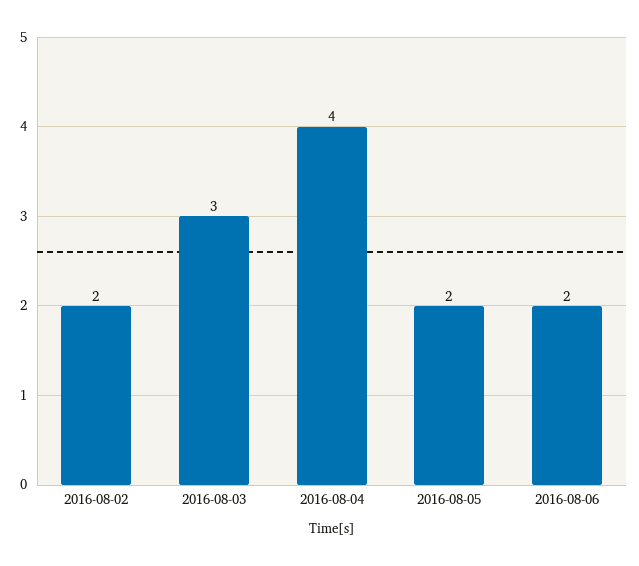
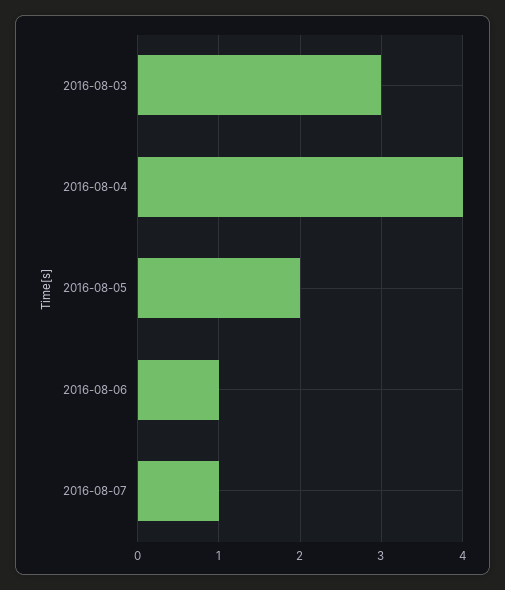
2016-08-02: 2 -> none
2016-08-06: 2 -> 1
2016-08-07: none -> 1

